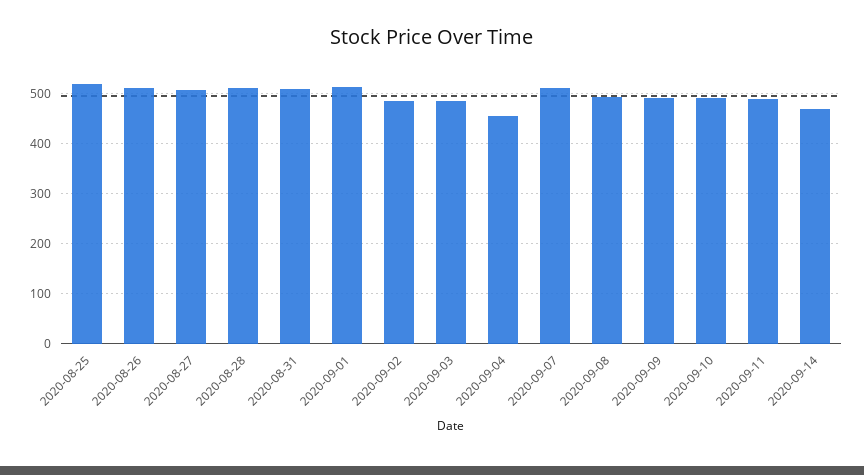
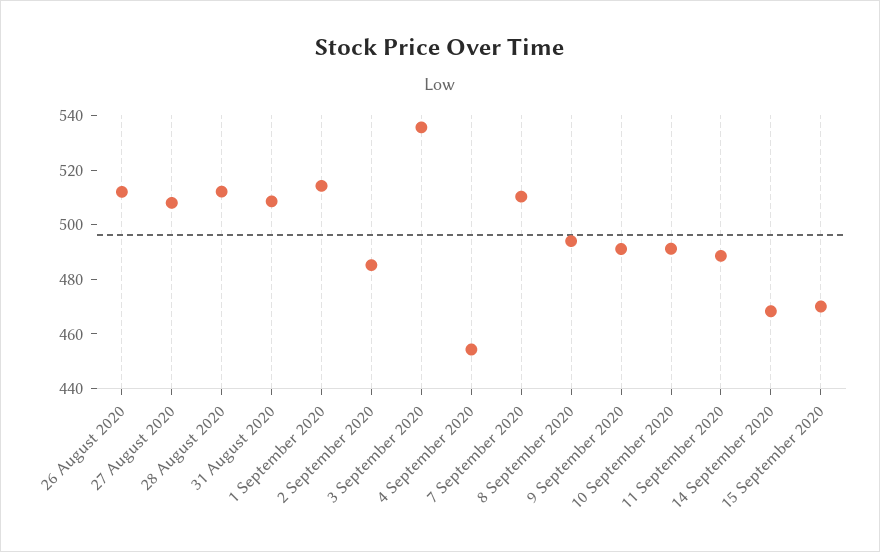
2020-08-25: 520 -> none
2020-09-03: 480 -> 535
15 September 2020: none -> 470

